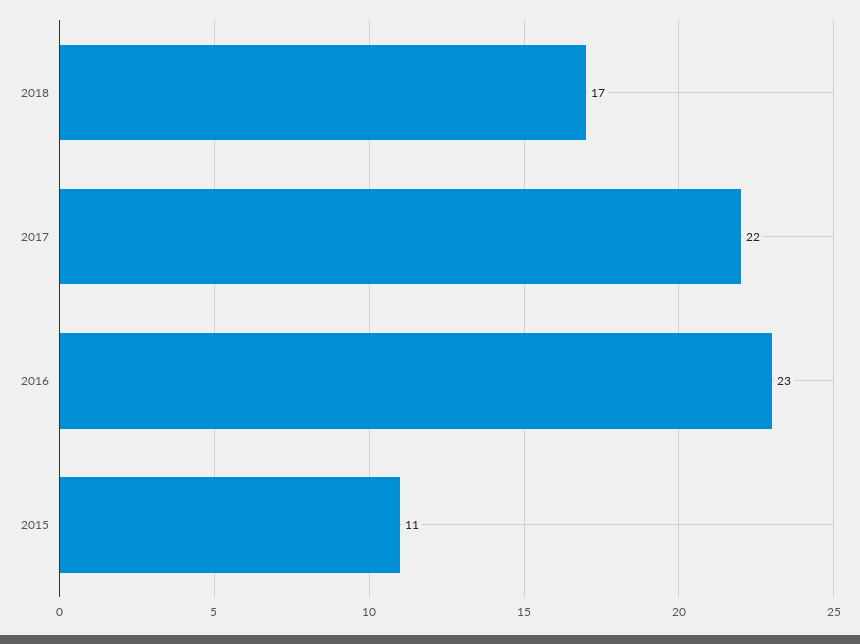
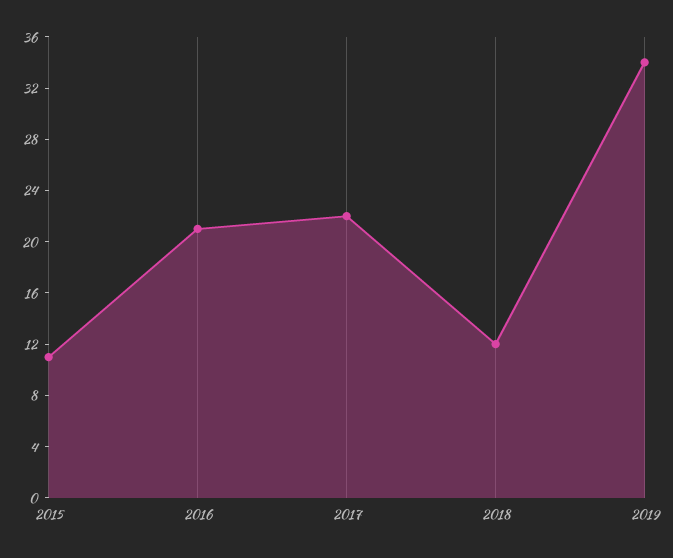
2018: 17 -> 12
2016: 23 -> 21
2019: none -> 34

